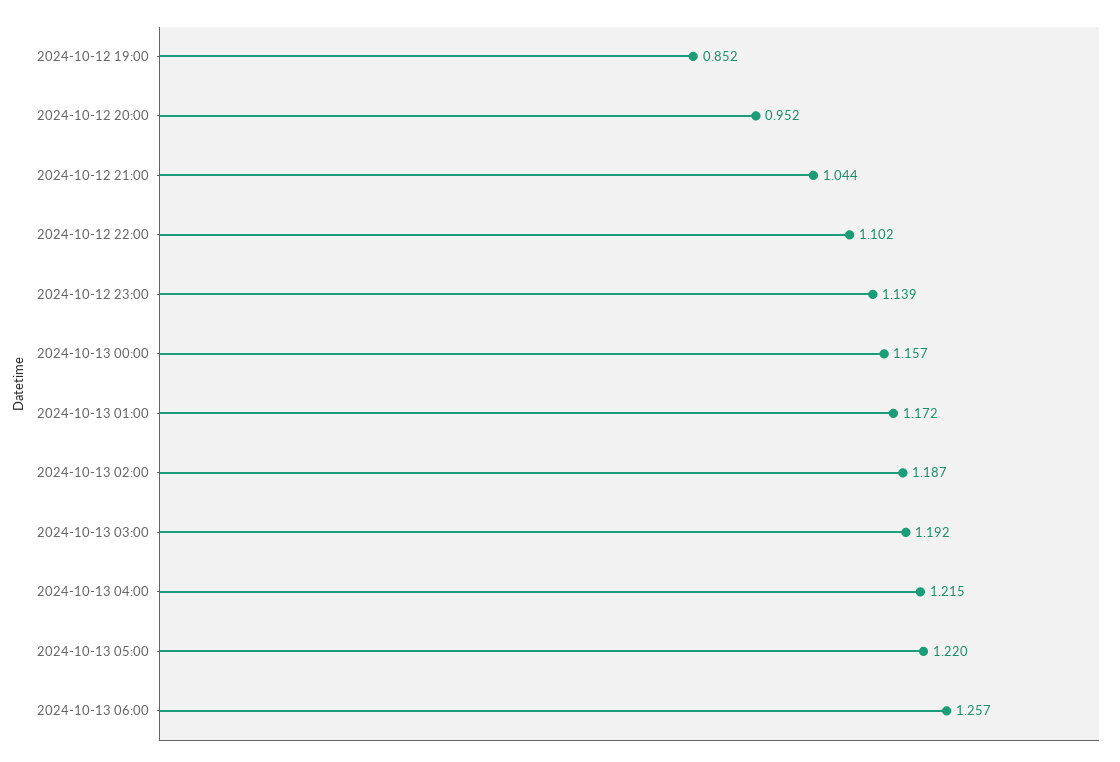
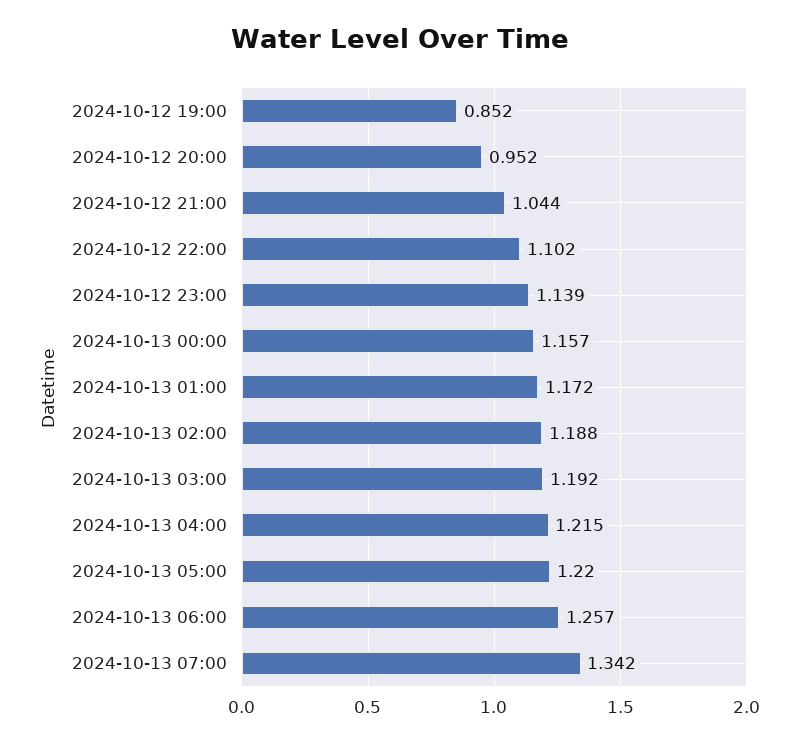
2024-10-13 02:00: 1.187 -> 1.188
2024-10-13 07:00: none -> 1.342

